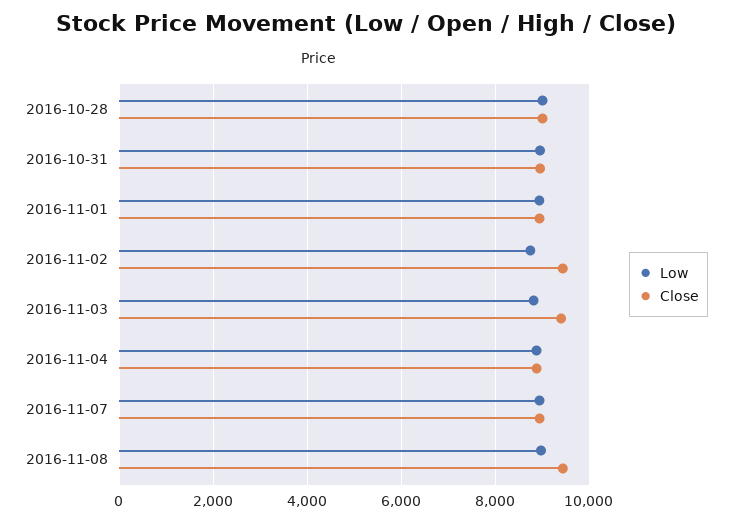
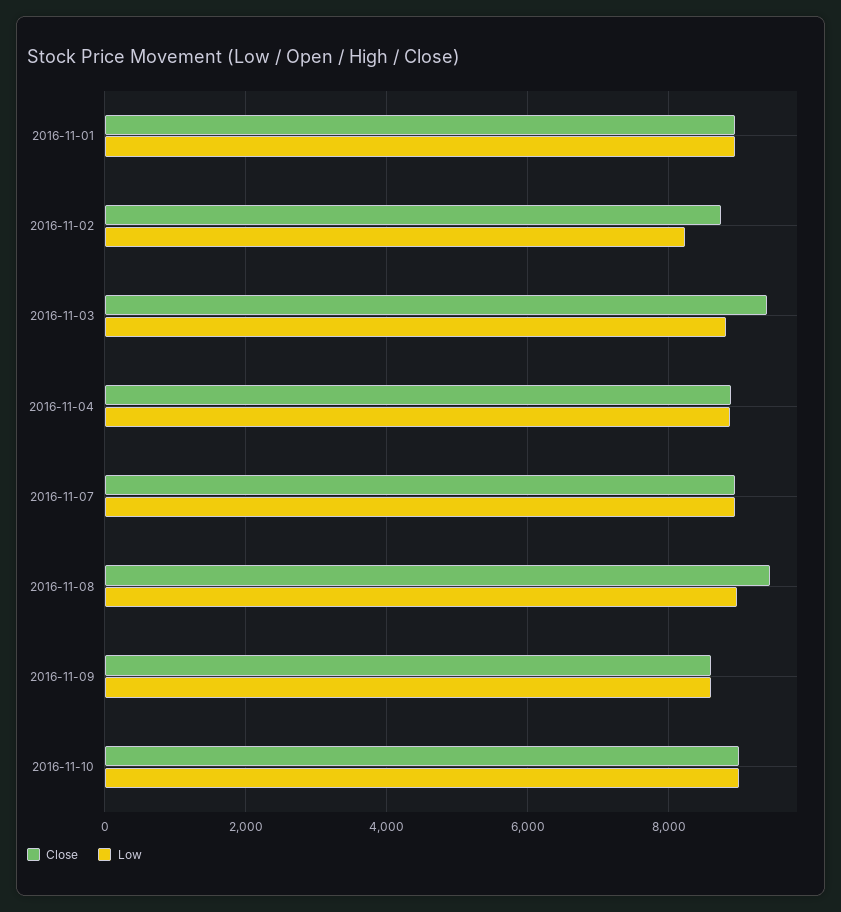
Low, 2016-10-28: 9000 -> none
Close, 2016-10-28: 9000 -> none
Low, 2016-10-31: 9000 -> none
Close, 2016-10-31: 9000 -> none
Low, 2016-11-02: 8800 -> 8200
Close, 2016-11-02: 9400 -> 8800
Close, 2016-11-09: none -> 8600
Low, 2016-11-09: none -> 8600
Close, 2016-11-10: none -> 9000
Low, 2016-11-10: none -> 9000

